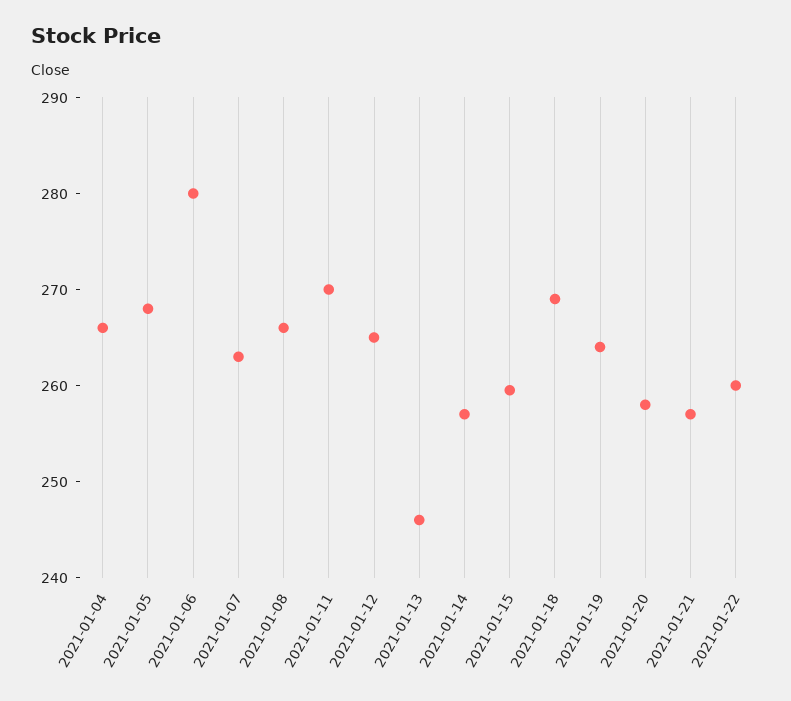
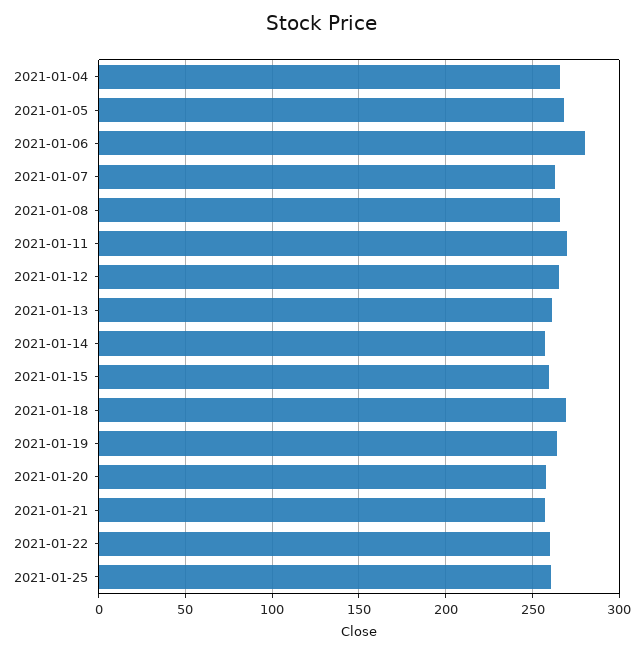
2021-01-13: 246 -> 260
2021-01-25: none -> 260

